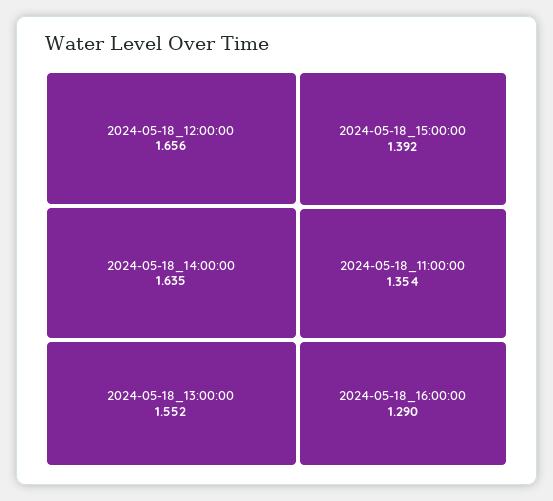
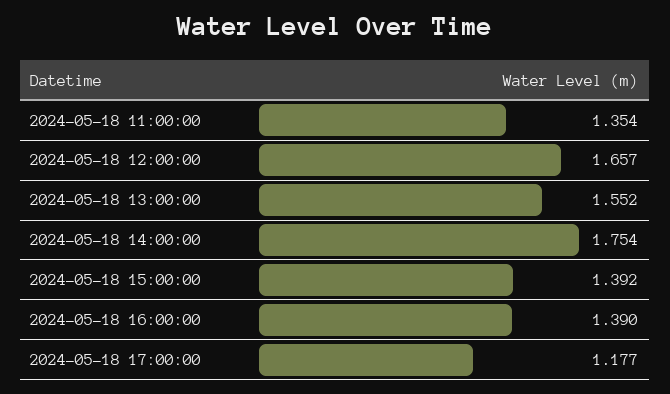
2024-05-18_12:00:00: 1.656 -> 1.657
2024-05-18_14:00:00: 1.635 -> 1.754
2024-05-18_16:00:00: 1.29 -> 1.39
2024-05-18 17:00:00: none -> 1.177

